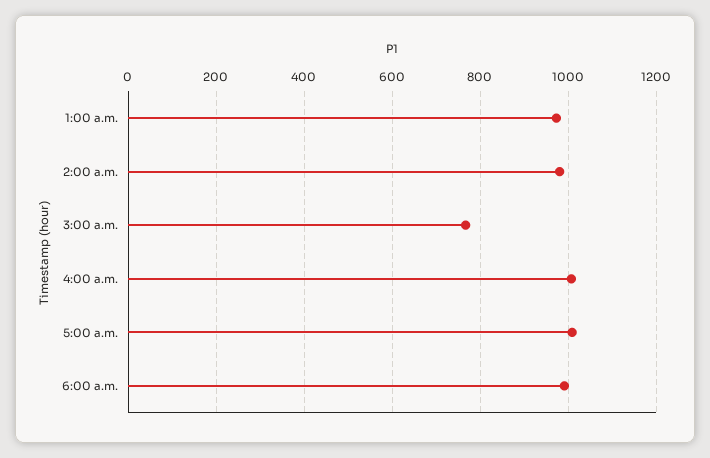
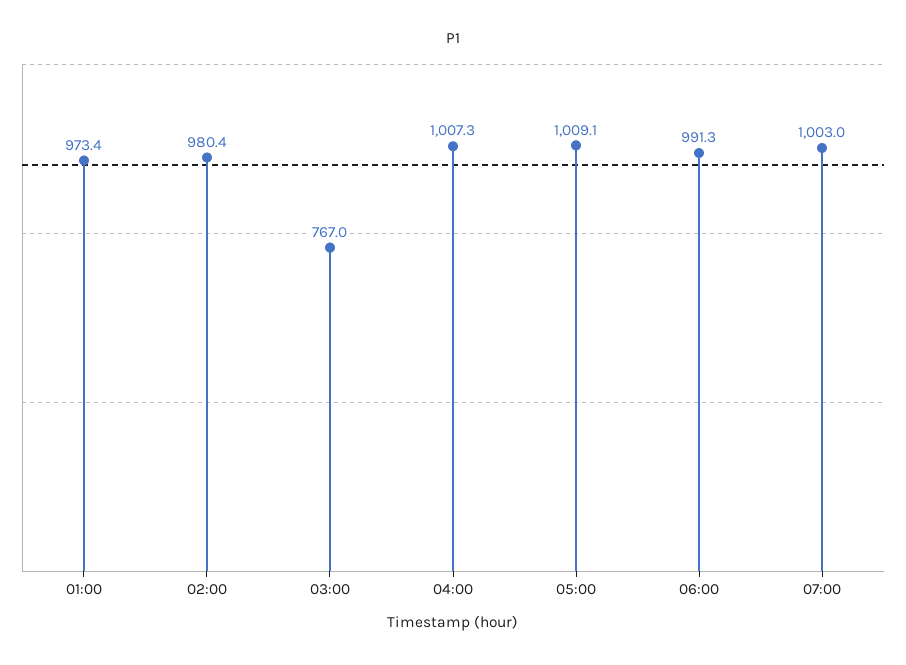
07:00: none -> 1003

